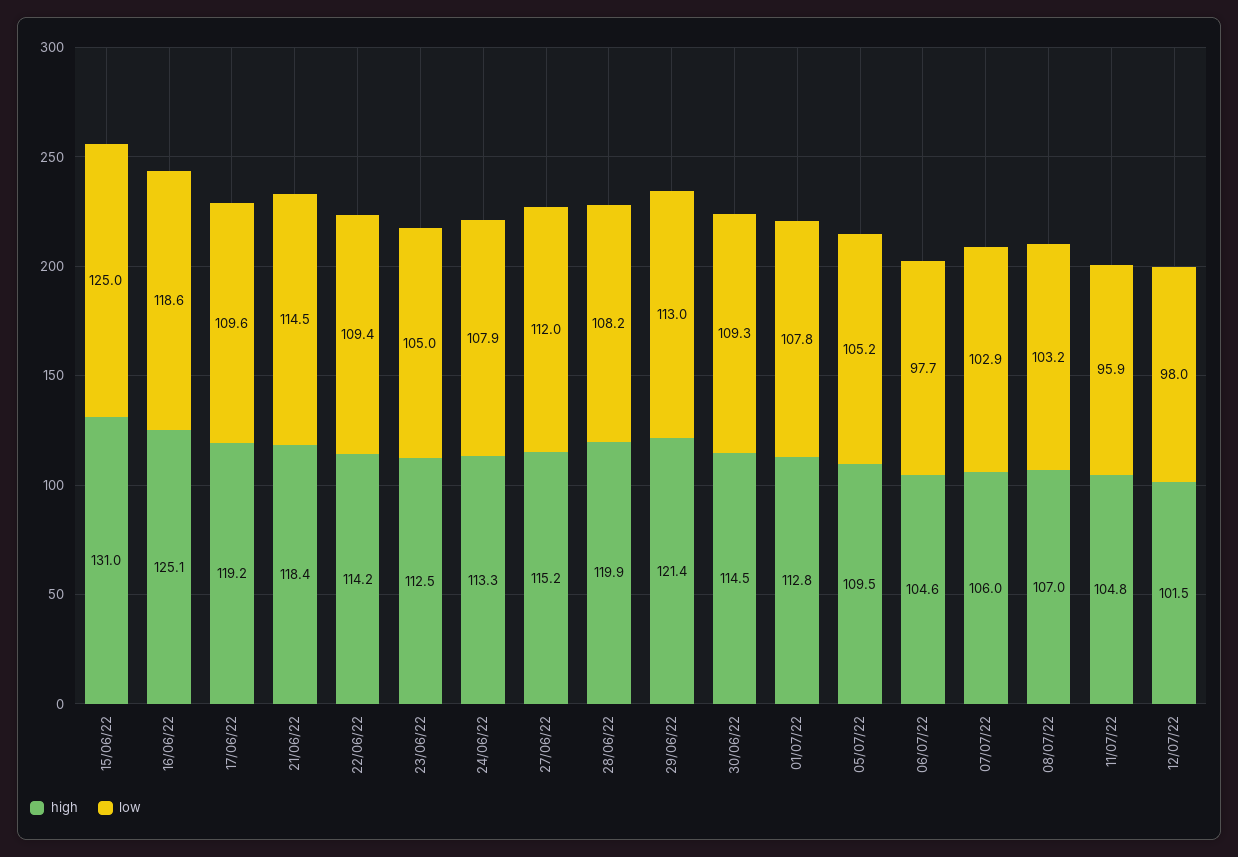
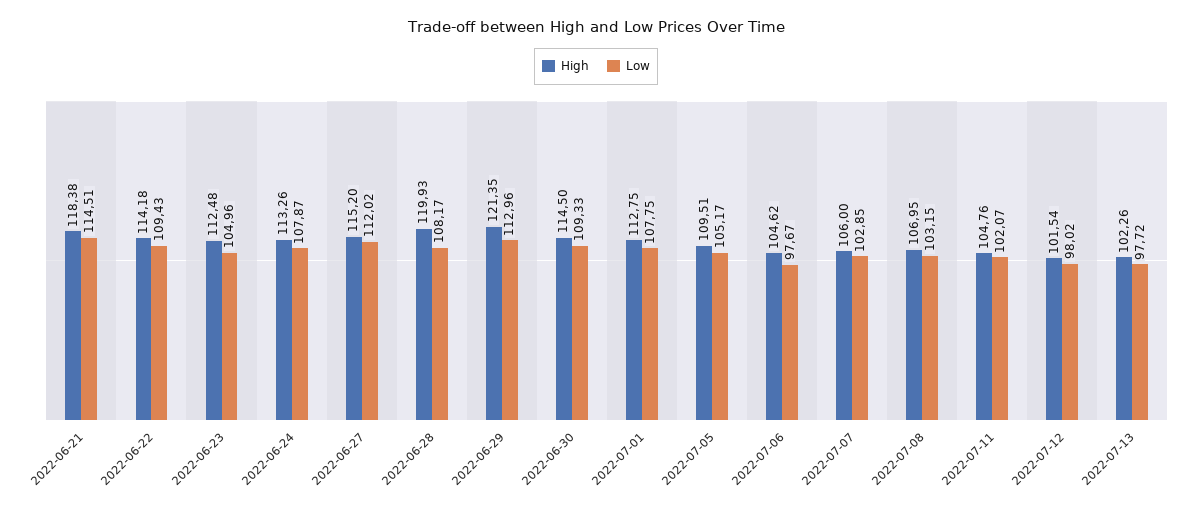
high, 15/06/22: 131 -> none
low, 15/06/22: 125 -> none
high, 16/06/22: 125.1 -> none
low, 16/06/22: 118.6 -> none
high, 17/06/22: 119.2 -> none
low, 17/06/22: 109.6 -> none
low, 11/07/22: 95.9 -> 102.07
high, 2022-07-13: none -> 102.26
low, 2022-07-13: none -> 97.72

